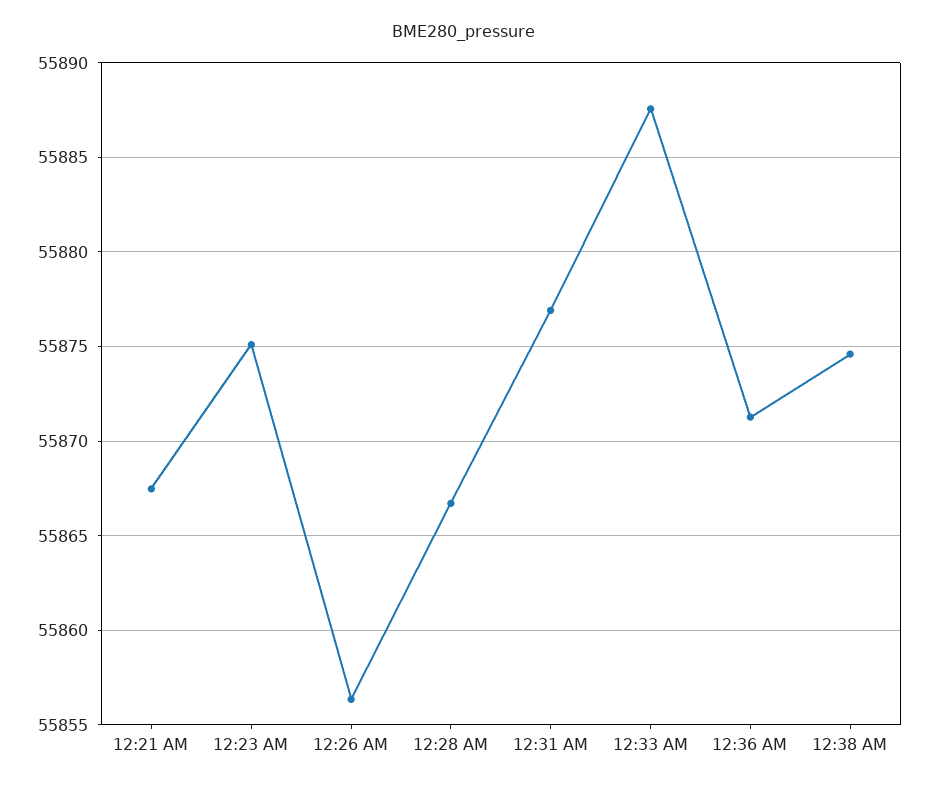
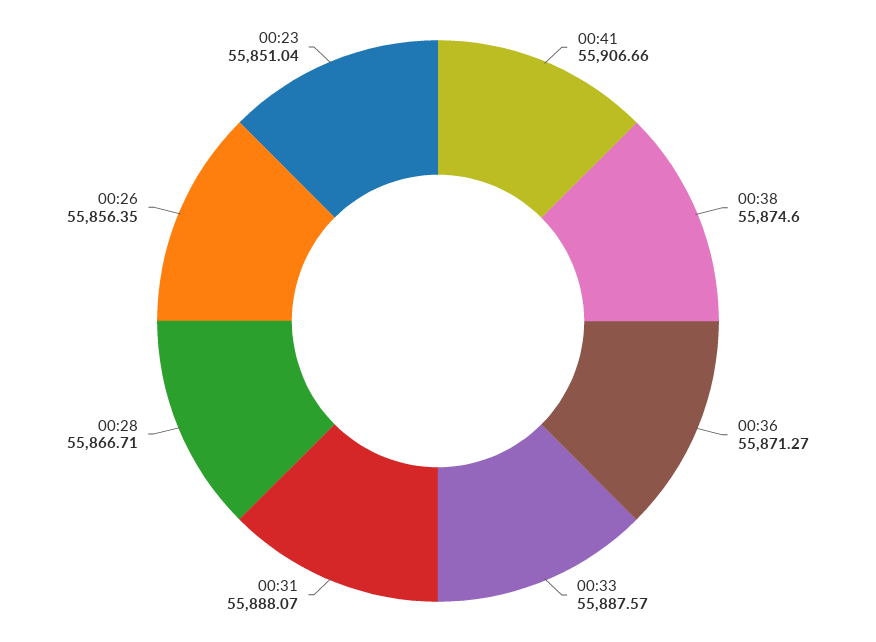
12:21 AM: 55867.5 -> none
12:23 AM: 55875 -> 55851.04
12:31 AM: 55877 -> 55888.07
00:41: none -> 55906.66

